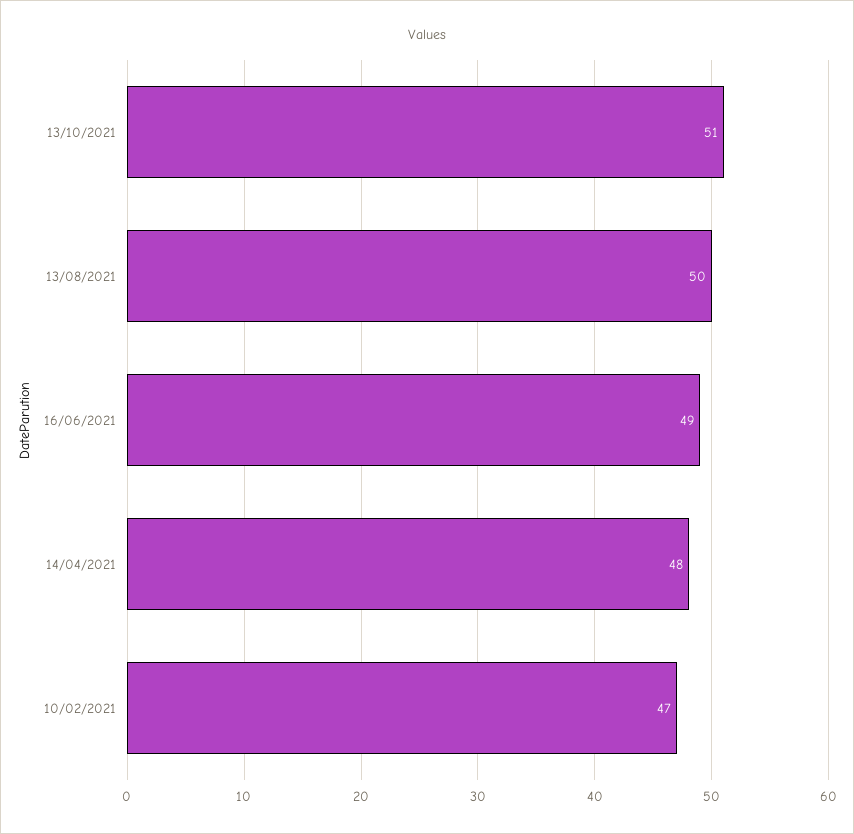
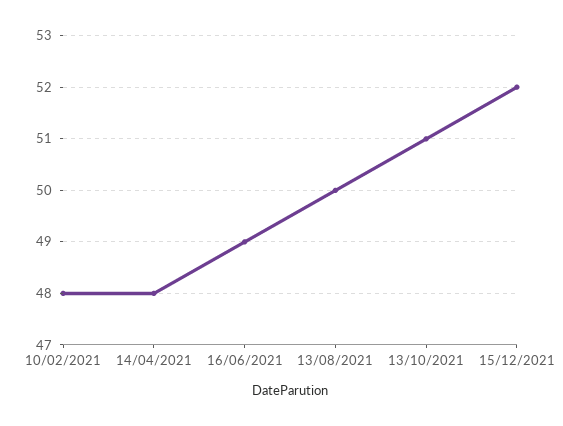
10/02/2021: 47 -> 48
15/12/2021: none -> 52

